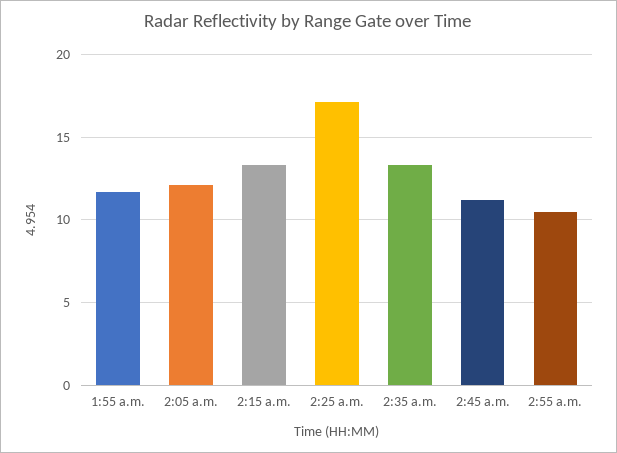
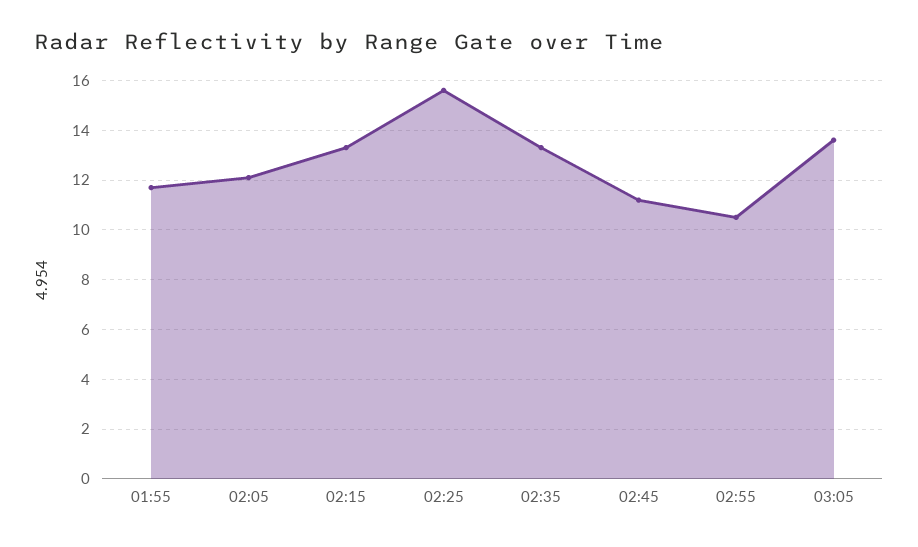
2:25 a.m.: 17 -> 15.5
03:05: none -> 13.5

